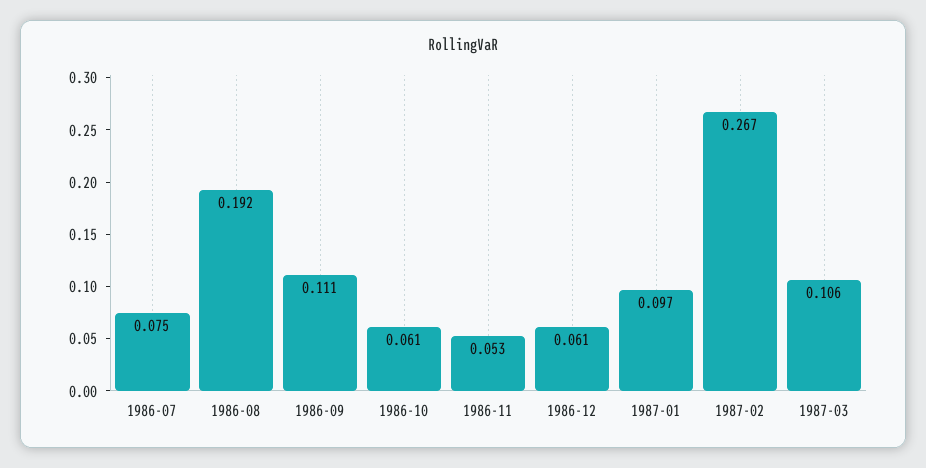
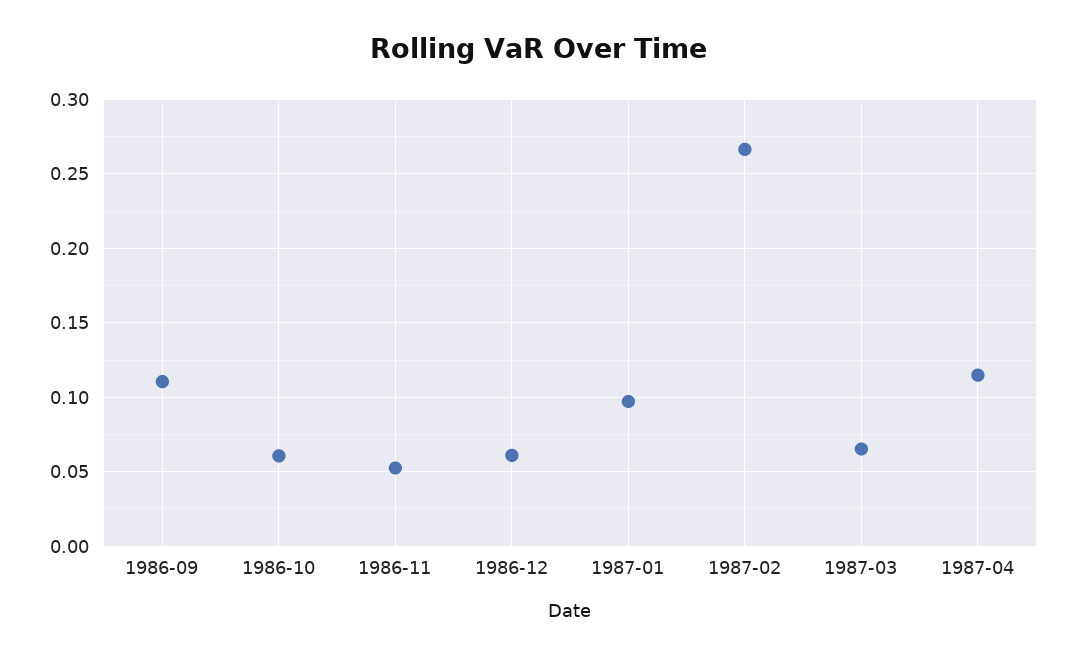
1986-07: 0.075 -> none
1986-08: 0.192 -> none
1987-03: 0.106 -> 0.065
1987-04: none -> 0.115

